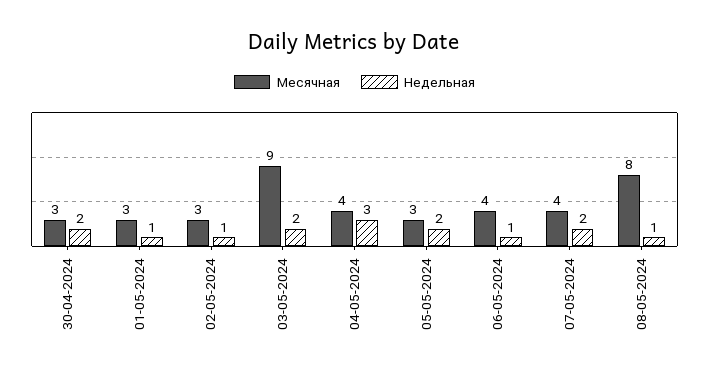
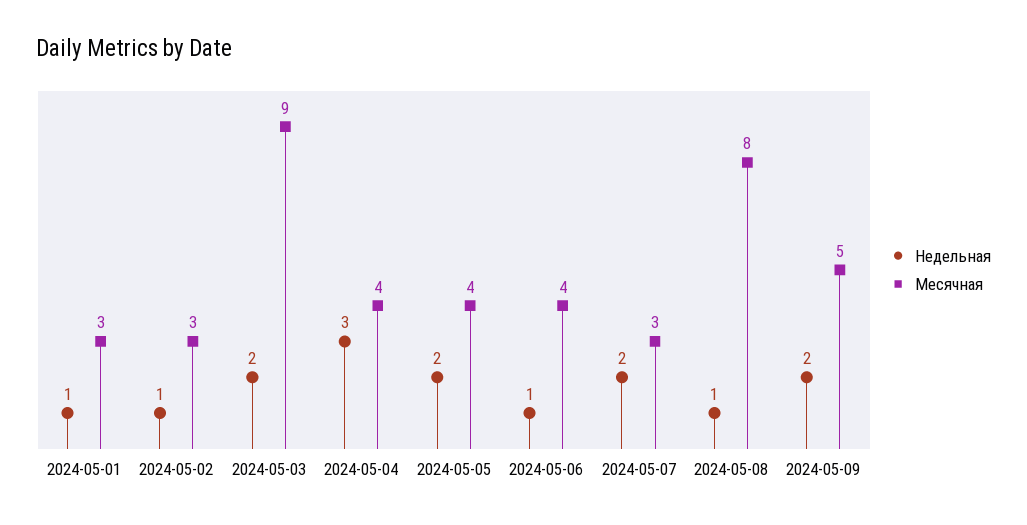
Месячная, 30-04-2024: 3 -> none
Недельная, 30-04-2024: 2 -> none
Месячная, 05-05-2024: 3 -> 4
Месячная, 07-05-2024: 4 -> 3
Недельная, 2024-05-09: none -> 2
Месячная, 2024-05-09: none -> 5

